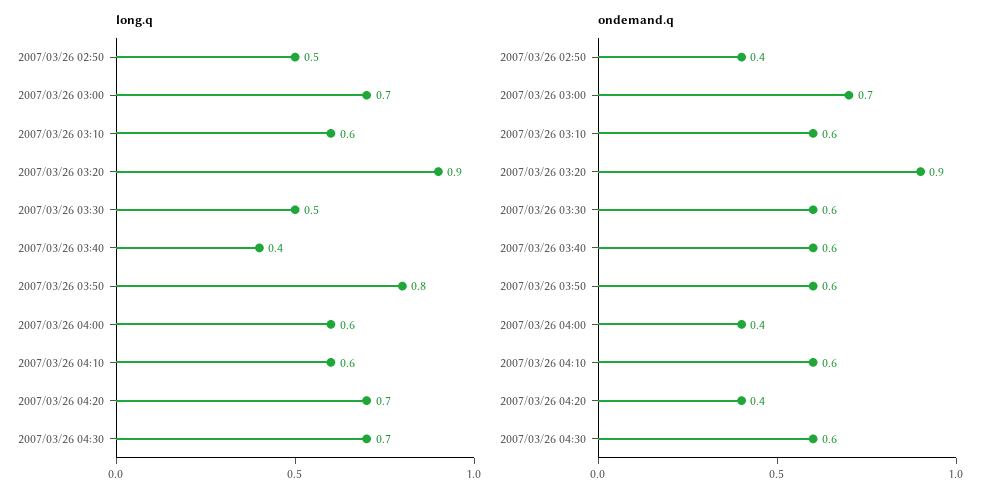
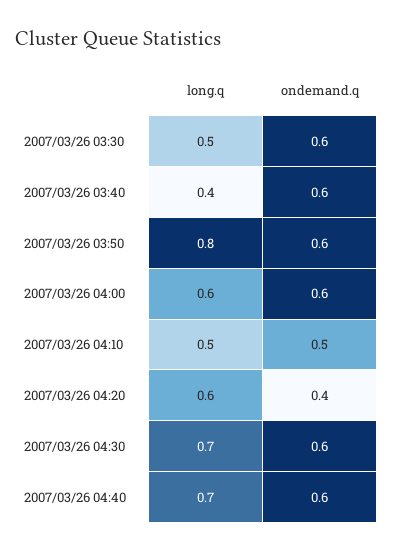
long.q, 2007/03/26 02:50: 0.5 -> none
long.q, 2007/03/26 03:00: 0.7 -> none
long.q, 2007/03/26 03:10: 0.6 -> none
long.q, 2007/03/26 03:20: 0.9 -> none
long.q, 2007/03/26 04:10: 0.6 -> 0.5
long.q, 2007/03/26 04:20: 0.7 -> 0.6
ondemand.q, 2007/03/26 02:50: 0.4 -> none
ondemand.q, 2007/03/26 03:00: 0.7 -> none
ondemand.q, 2007/03/26 03:10: 0.6 -> none
ondemand.q, 2007/03/26 03:20: 0.9 -> none
ondemand.q, 2007/03/26 04:00: 0.4 -> 0.6
ondemand.q, 2007/03/26 04:10: 0.6 -> 0.5
long.q, 2007/03/26 04:40: none -> 0.7
ondemand.q, 2007/03/26 04:40: none -> 0.6

